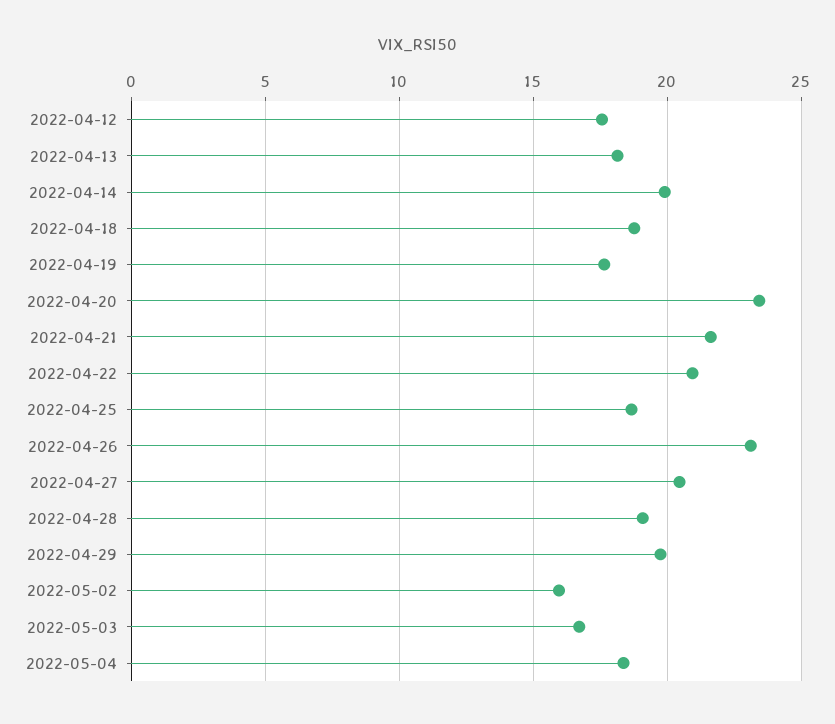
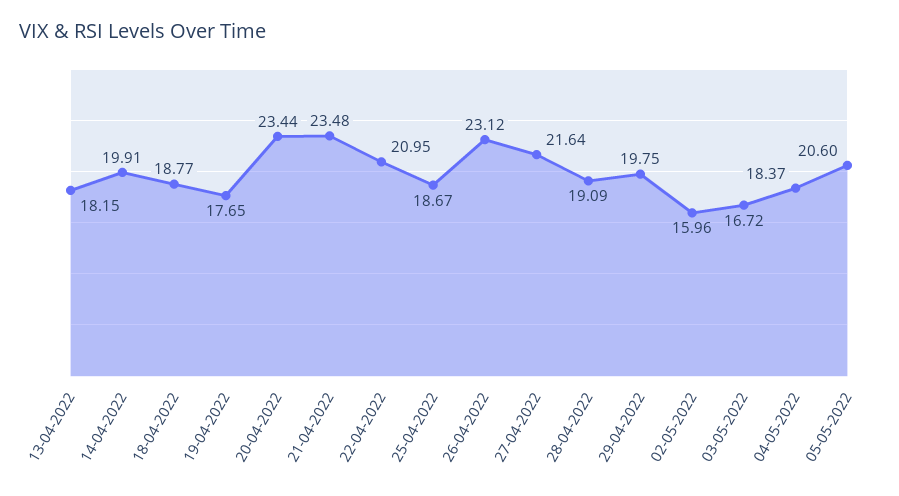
2022-04-12: 17.5 -> none
2022-04-21: 21.5 -> 23.48
2022-04-27: 20.5 -> 21.64
05-05-2022: none -> 20.6

